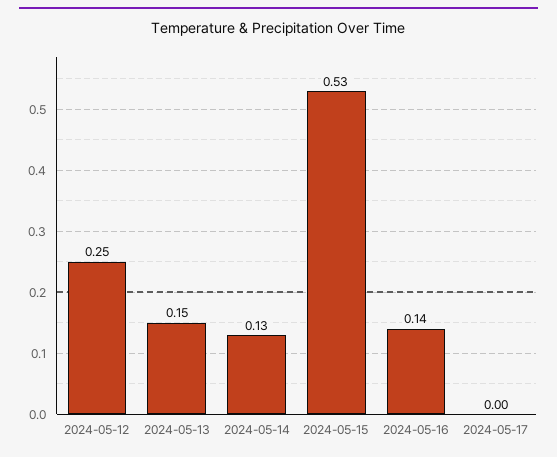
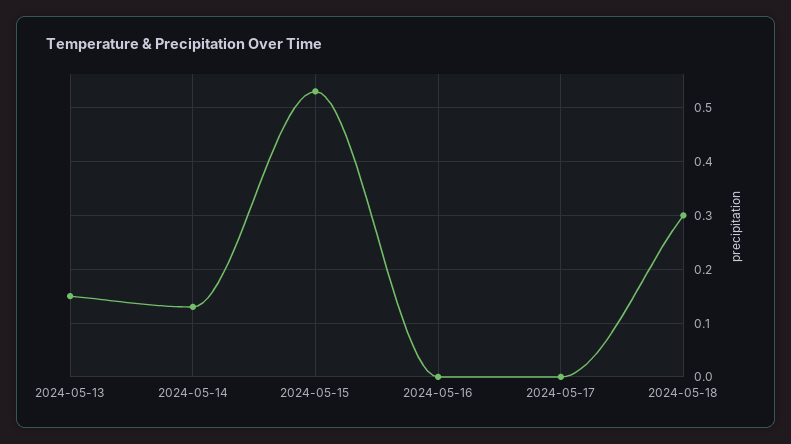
2024-05-12: 0.25 -> none
2024-05-16: 0.14 -> 0
2024-05-18: none -> 0.3

